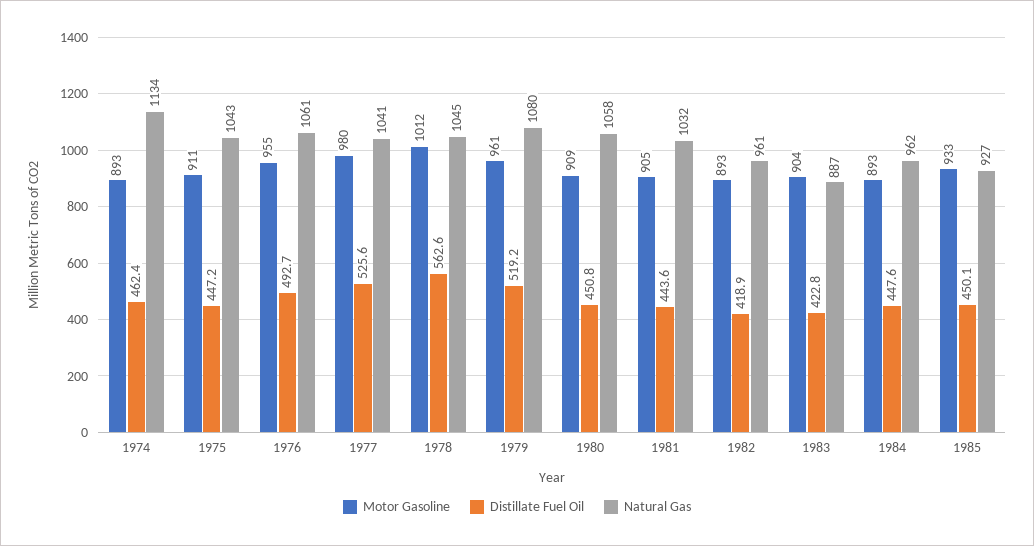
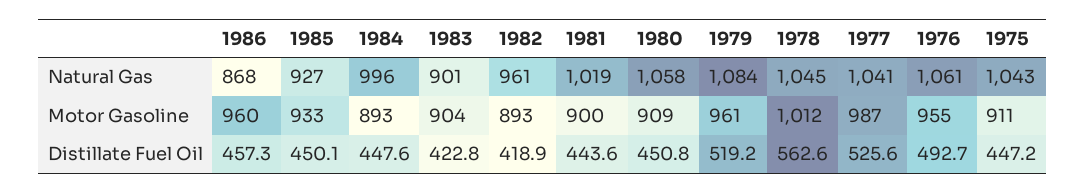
Motor Gasoline, 1974: 893 -> none
Distillate Fuel Oil, 1974: 462.4 -> none
Natural Gas, 1974: 1134 -> none
Motor Gasoline, 1977: 980 -> 987
Natural Gas, 1979: 1080 -> 1084
Motor Gasoline, 1981: 905 -> 900
Natural Gas, 1981: 1032 -> 1019
Natural Gas, 1983: 887 -> 901
Natural Gas, 1984: 962 -> 996
Natural Gas, 1986: none -> 868
Motor Gasoline, 1986: none -> 960
Distillate Fuel Oil, 1986: none -> 457.3

